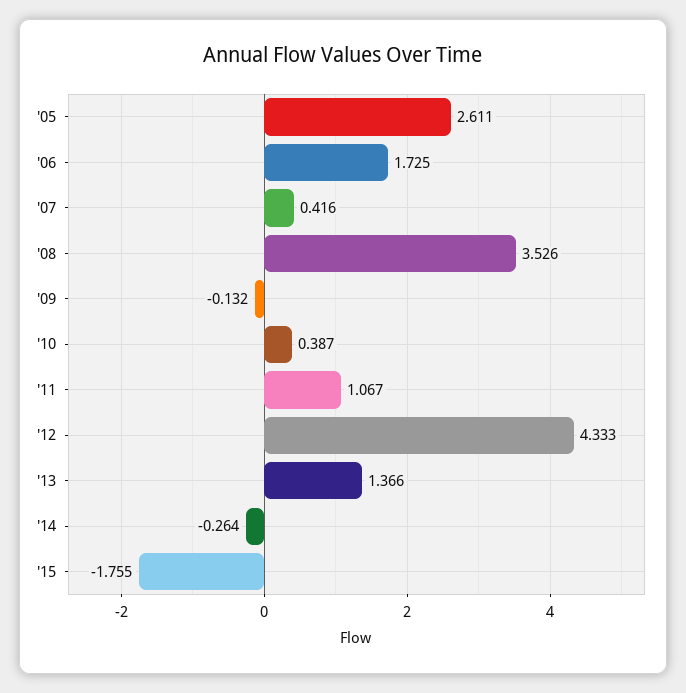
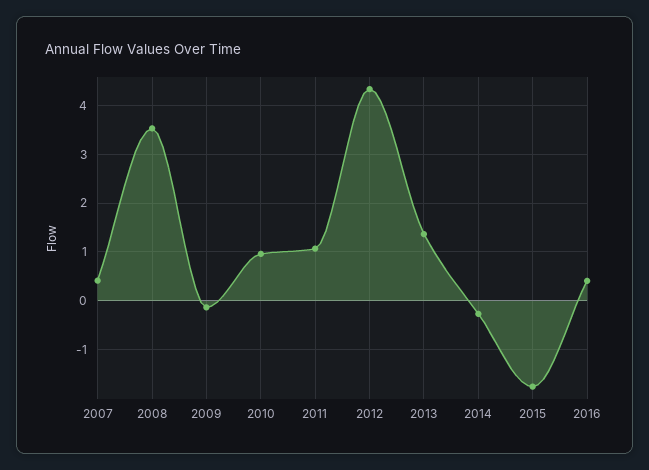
'05: 2.611 -> none
'06: 1.725 -> none
'10: 0.387 -> 1
2016: none -> 0.4

